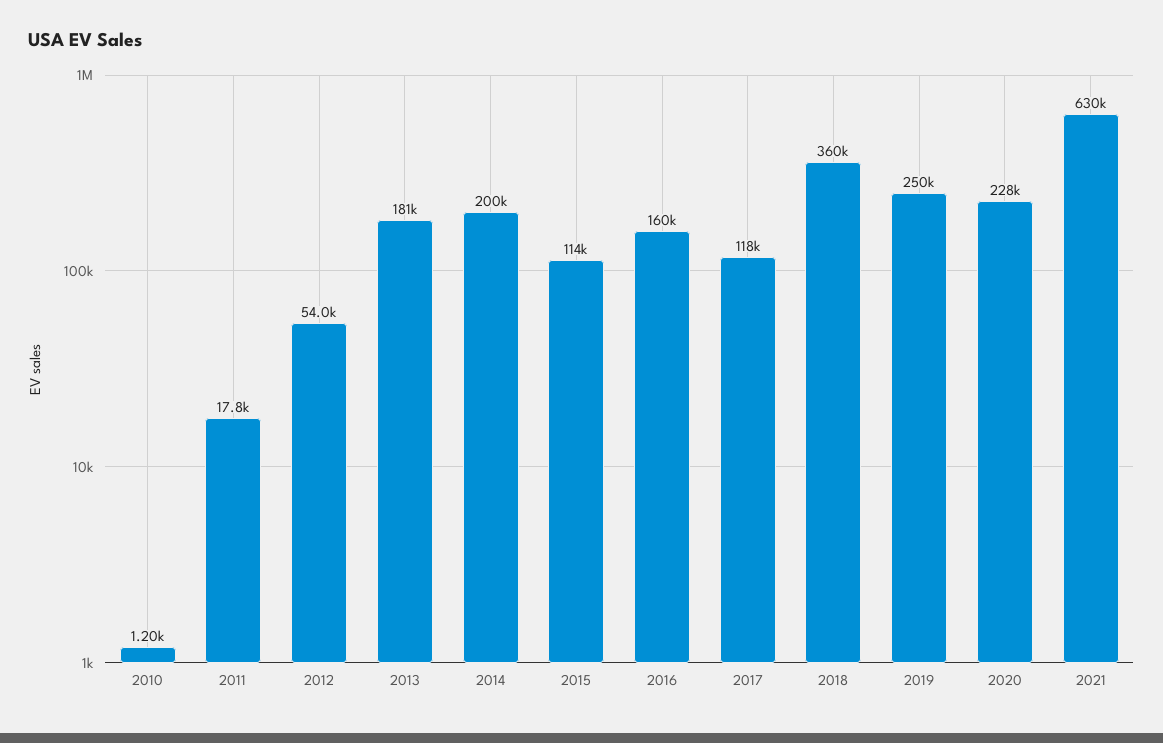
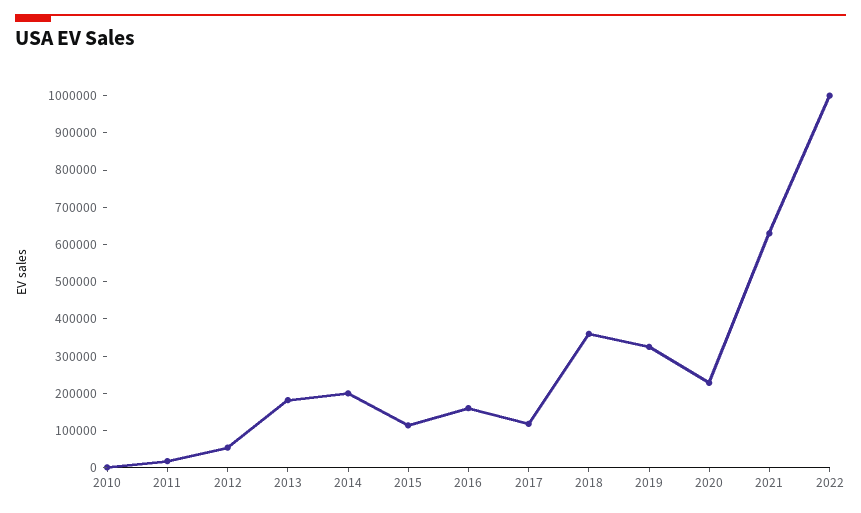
2019: 250000 -> 325000
2022: none -> 1000000

